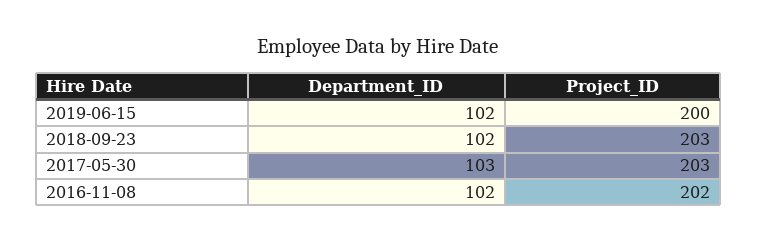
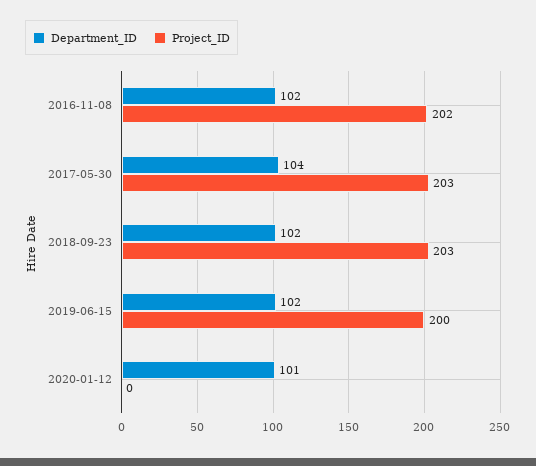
Department_ID, 2017-05-30: 103 -> 104
Department_ID, 2020-01-12: none -> 101
Project_ID, 2020-01-12: none -> 0

